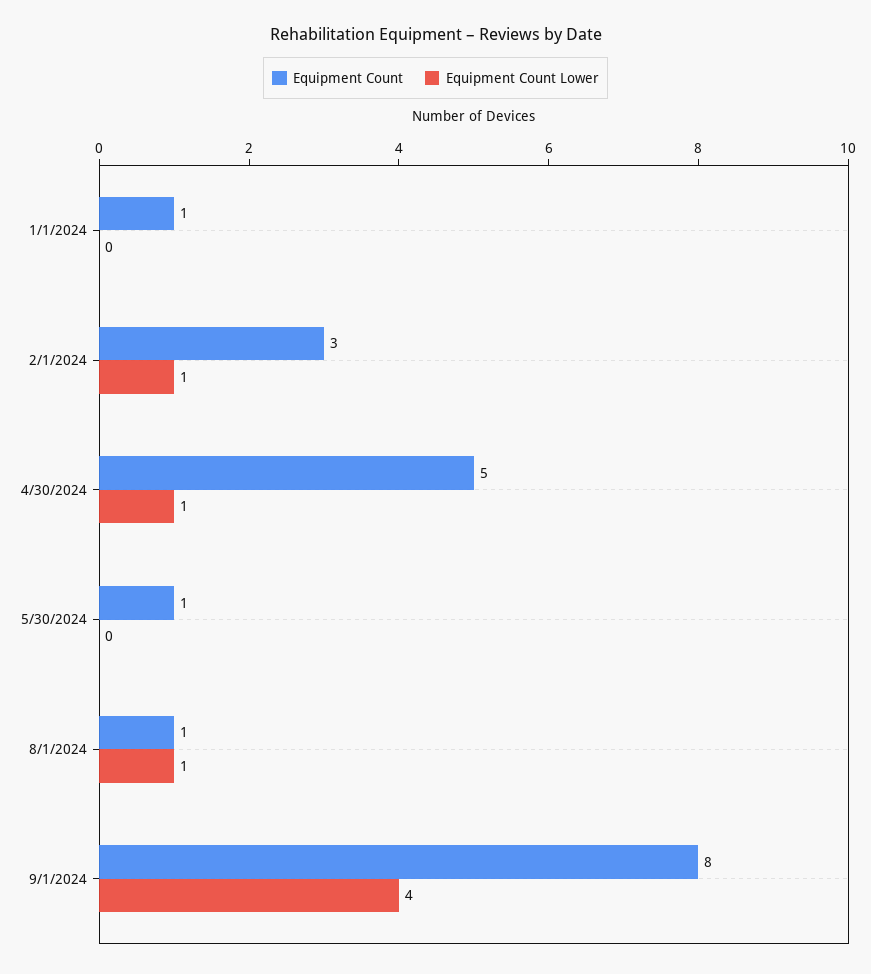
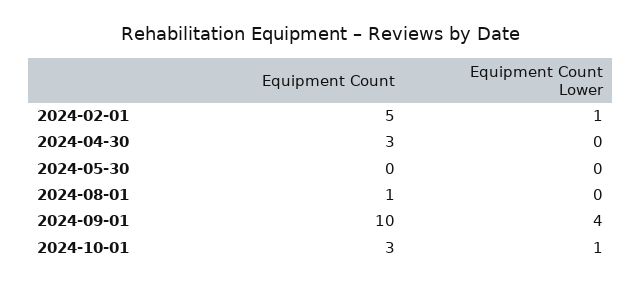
Equipment Count, 1/1/2024: 1 -> none
Equipment Count Lower, 1/1/2024: 0 -> none
Equipment Count, 2/1/2024: 3 -> 5
Equipment Count, 4/30/2024: 5 -> 3
Equipment Count Lower, 4/30/2024: 1 -> 0
Equipment Count, 5/30/2024: 1 -> 0
Equipment Count Lower, 8/1/2024: 1 -> 0
Equipment Count, 9/1/2024: 8 -> 10
Equipment Count, 2024-10-01: none -> 3
Equipment Count Lower, 2024-10-01: none -> 1

